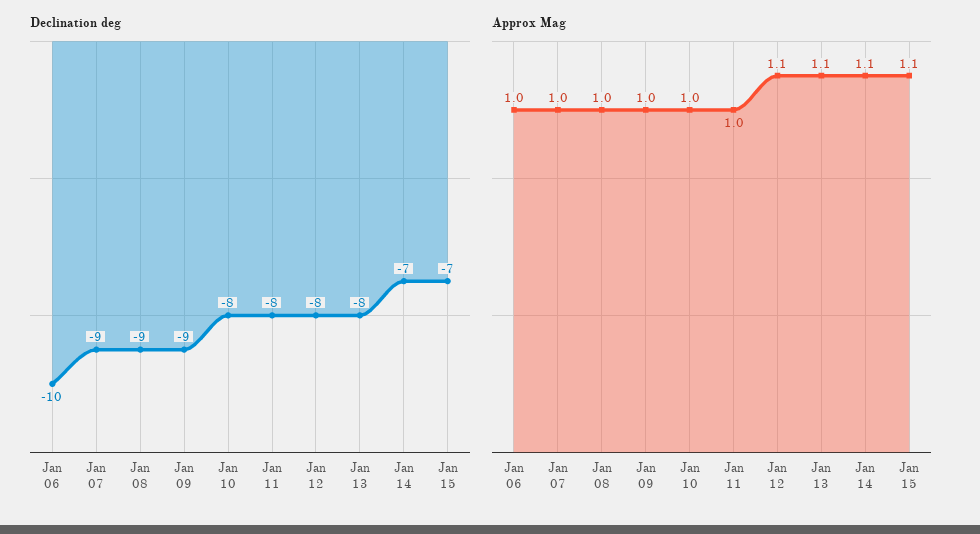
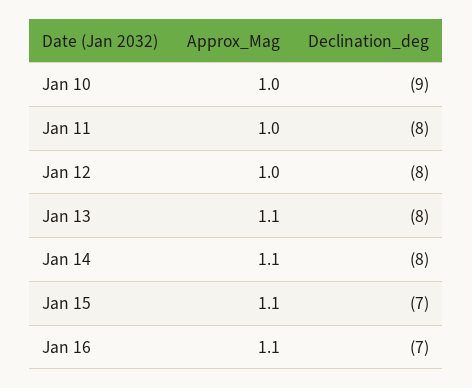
Declination deg, Jan 06: -10 -> none
Declination deg, Jan 07: -9 -> none
Declination deg, Jan 08: -9 -> none
Declination deg, Jan 09: -9 -> none
Declination deg, Jan 10: -8 -> -9
Declination deg, Jan 14: -7 -> -8
Approx Mag, Jan 06: 1 -> none
Approx Mag, Jan 07: 1 -> none
Approx Mag, Jan 08: 1 -> none
Approx Mag, Jan 09: 1 -> none
Approx Mag, Jan 12: 1.1 -> 1
Approx Mag, Jan 16: none -> 1.1
Declination deg, Jan 16: none -> -7

